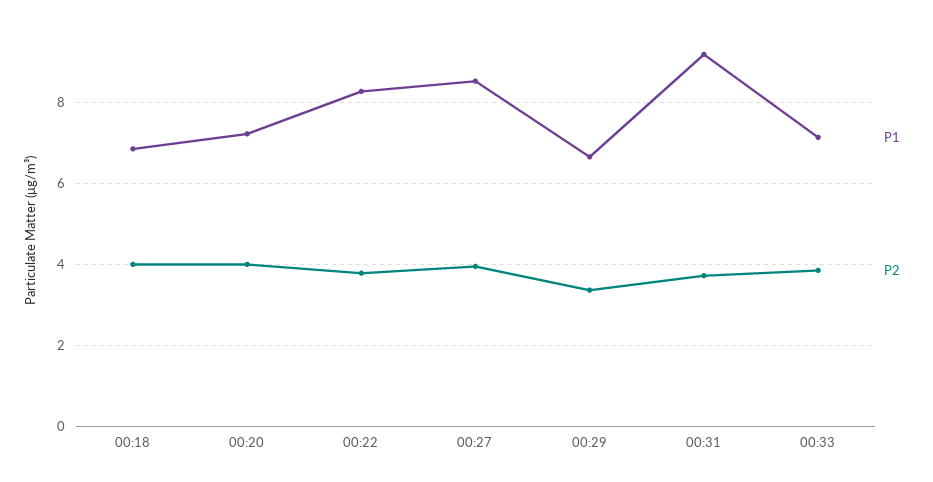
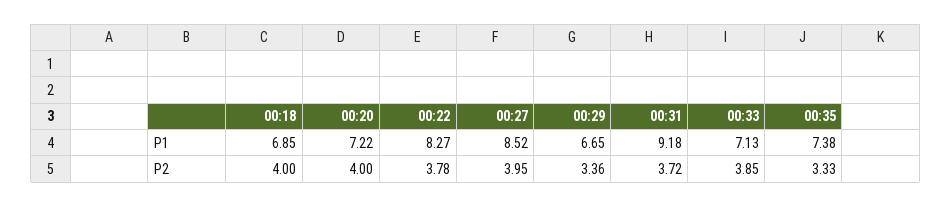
P1, 00:35: none -> 7.38
P2, 00:35: none -> 3.33

